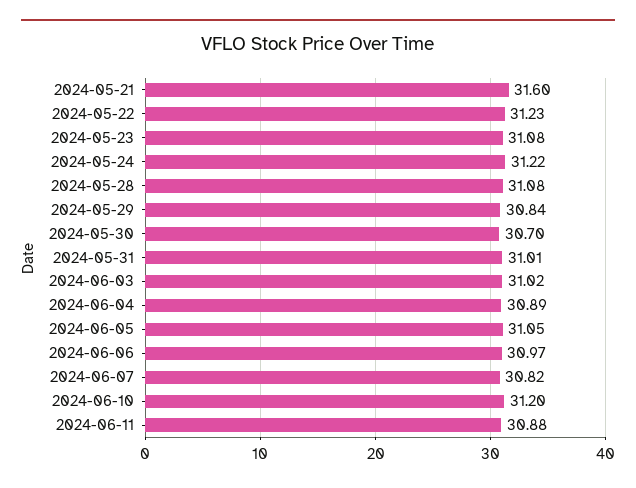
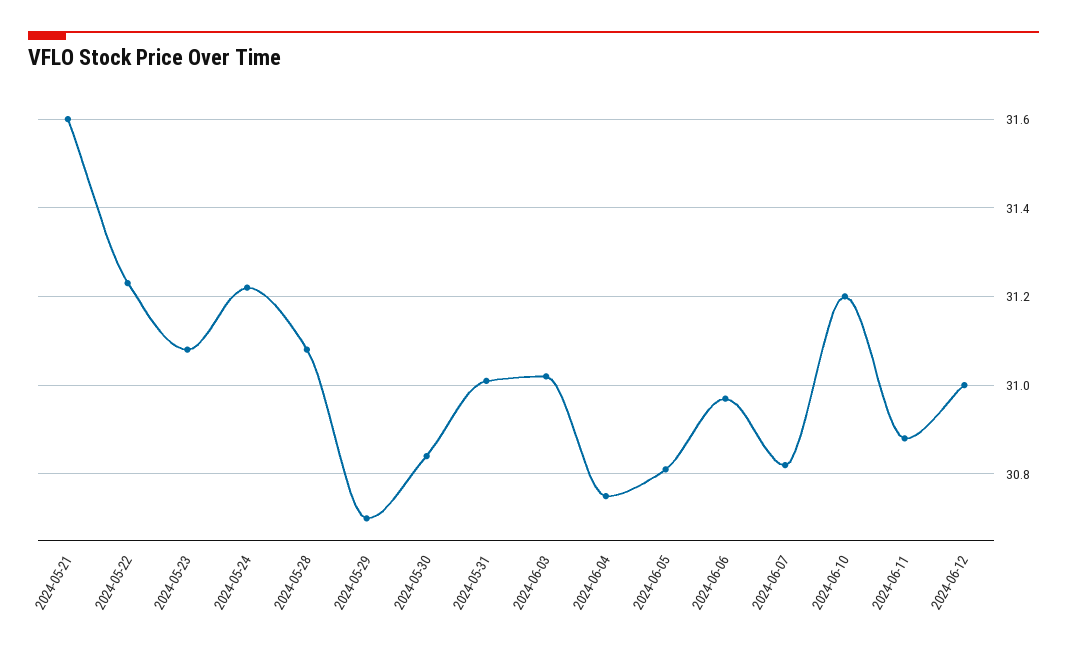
2024-05-29: 30.84 -> 30.7
2024-05-30: 30.7 -> 30.85
2024-06-04: 30.89 -> 30.75
2024-06-05: 31.05 -> 30.8
2024-06-12: none -> 31

